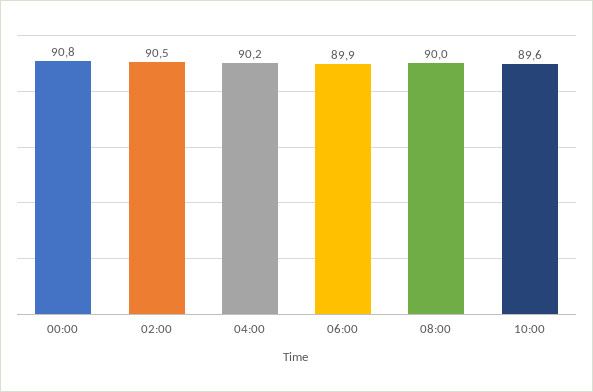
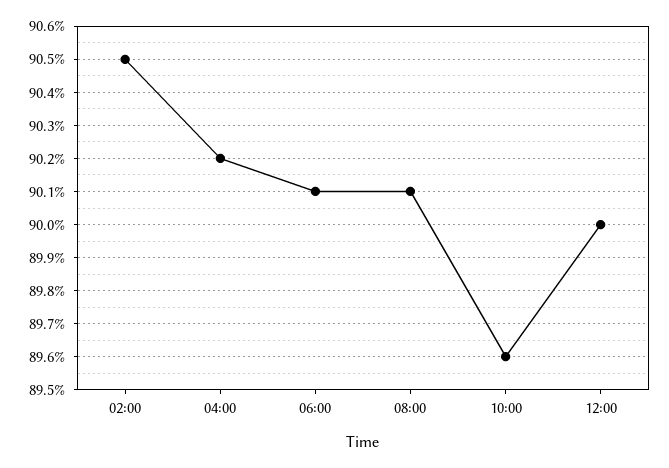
00:00: 90.8 -> none
06:00: 89.9 -> 90.1
08:00: 90 -> 90.1
12:00: none -> 90

